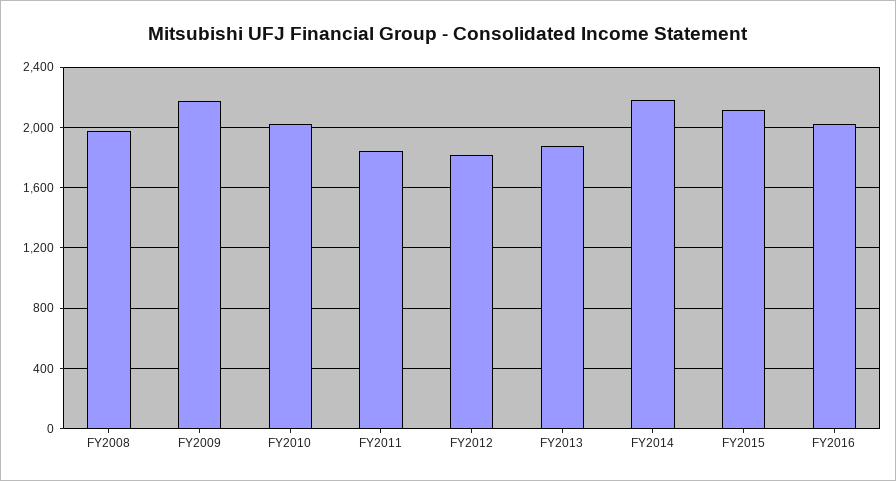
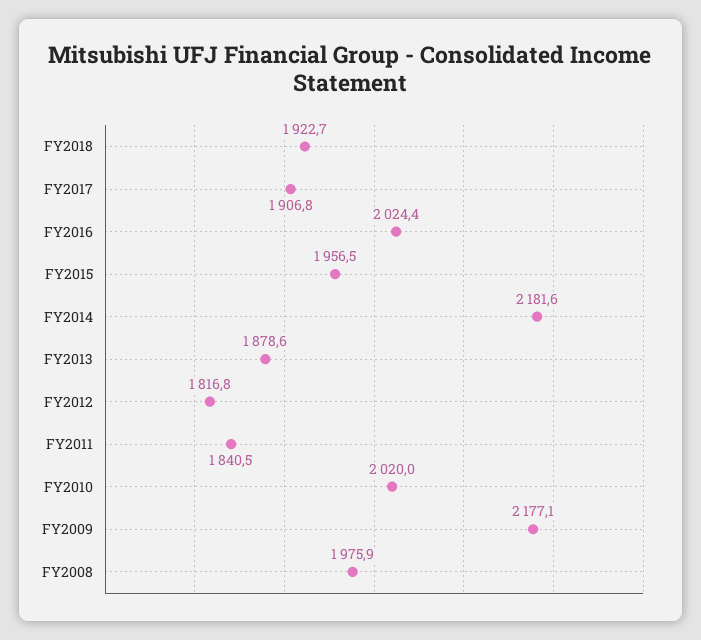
FY2015: 2100 -> 1956.5
FY2018: none -> 1922.7
FY2017: none -> 1906.8

